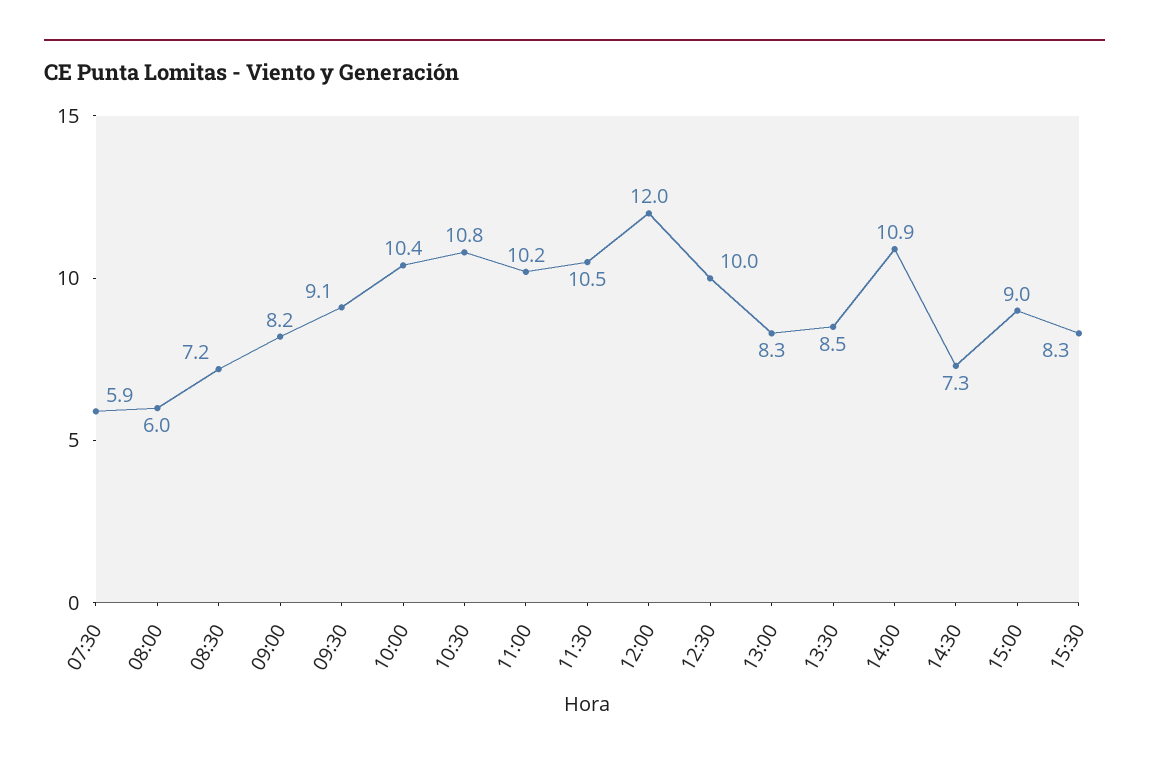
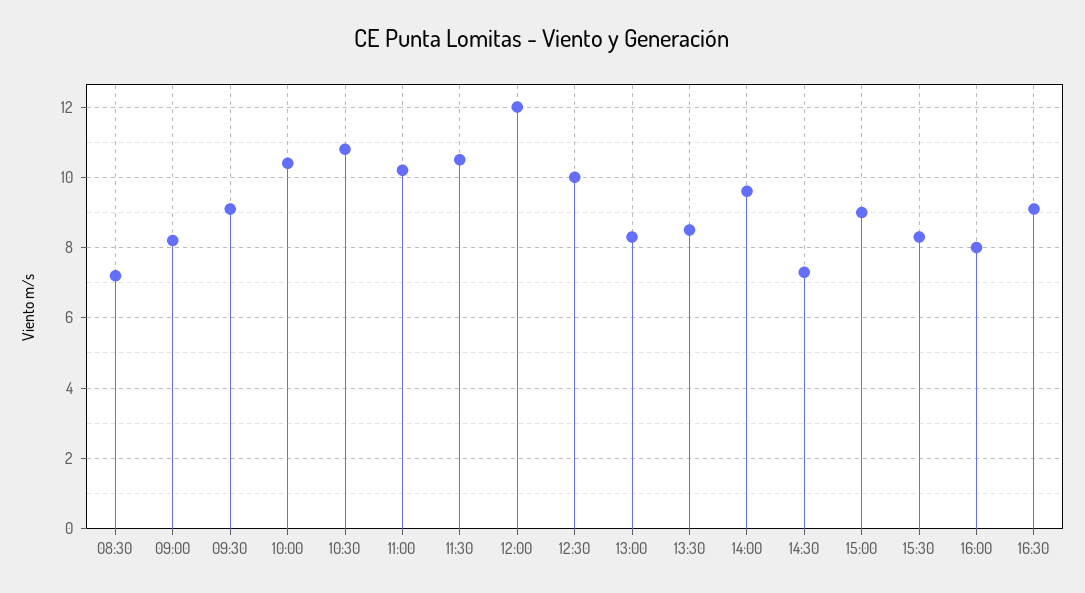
07:30: 5.9 -> none
08:00: 6 -> none
14:00: 10.9 -> 9.5
16:00: none -> 8
16:30: none -> 9

